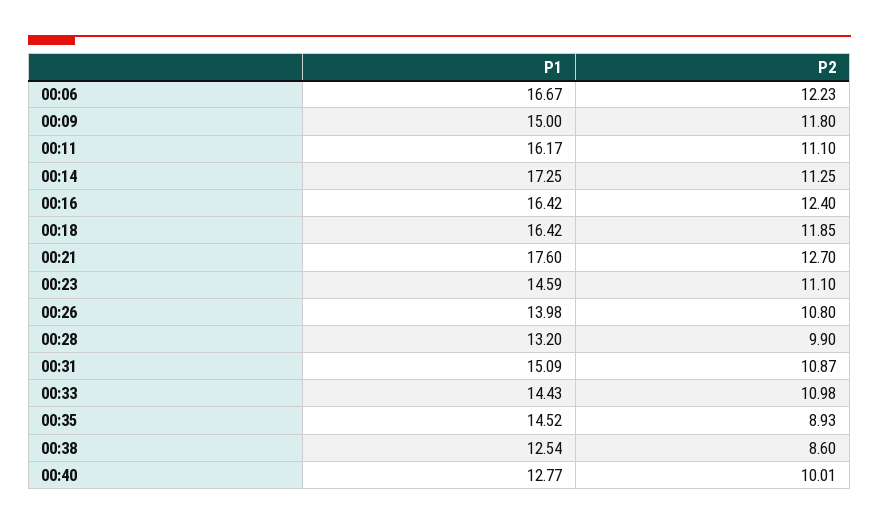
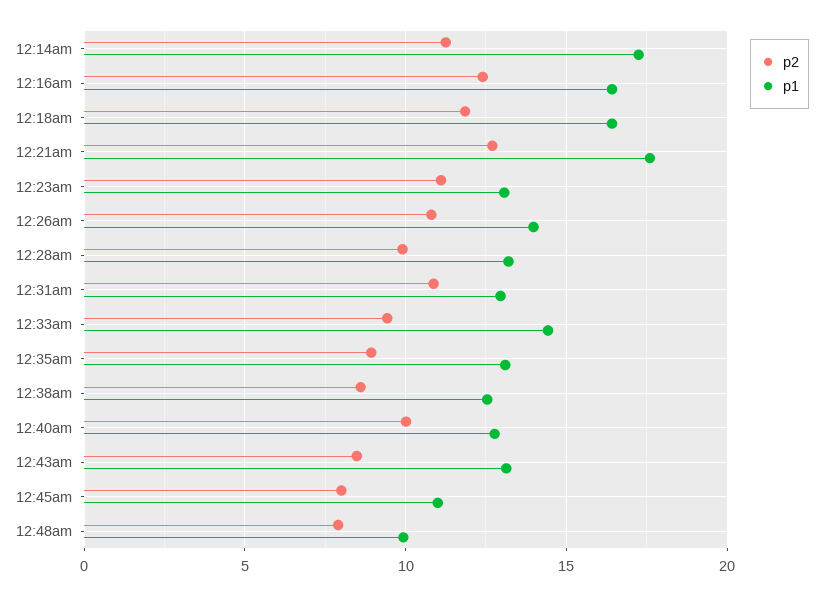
P1, 00:06: 16.67 -> none
P2, 00:06: 12.23 -> none
P1, 00:09: 15 -> none
P2, 00:09: 11.8 -> none
P1, 00:11: 16.17 -> none
P2, 00:11: 11.1 -> none
P1, 00:23: 14.59 -> 13
P1, 00:31: 15.09 -> 13
P2, 00:33: 10.98 -> 9.5
P1, 00:35: 14.52 -> 13
P2, 12:43am: none -> 8.5
P1, 12:43am: none -> 13
P2, 12:45am: none -> 8
P1, 12:45am: none -> 11
P2, 12:48am: none -> 8
P1, 12:48am: none -> 10

